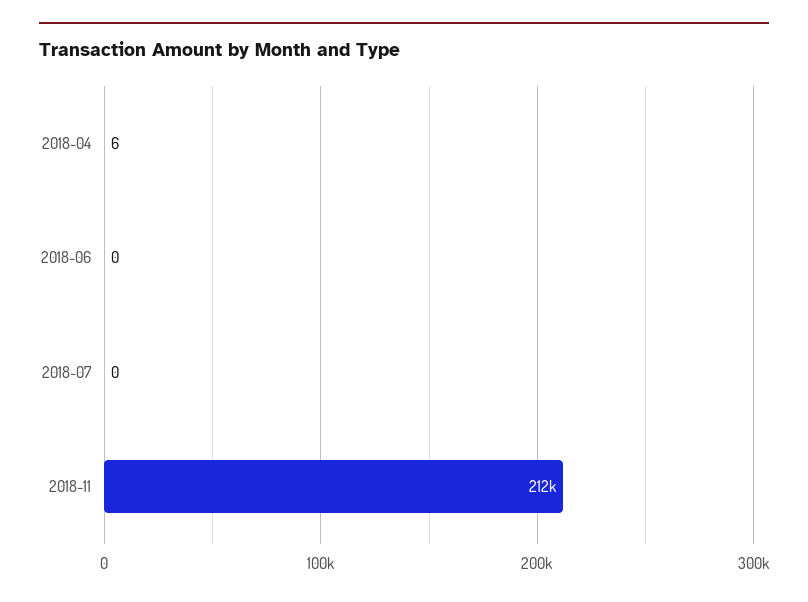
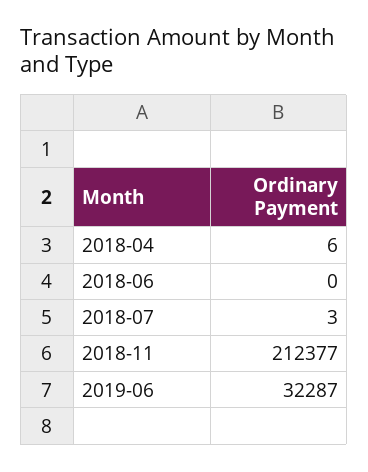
2018-07: 0 -> 3
2019-06: none -> 32287

